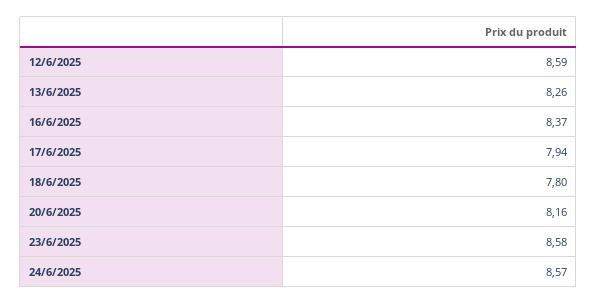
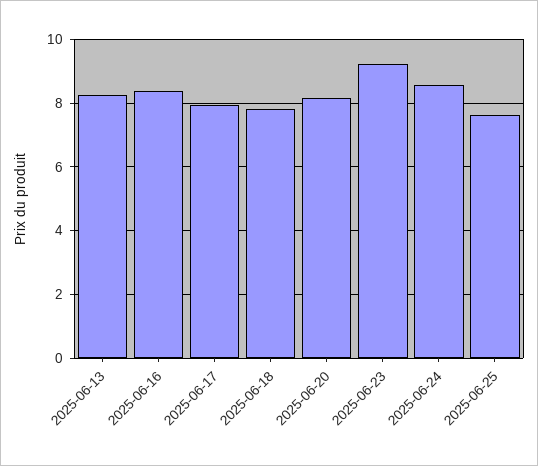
12/6/2025: 8.59 -> none
23/6/2025: 8.58 -> 9.2
2025-06-25: none -> 7.6

